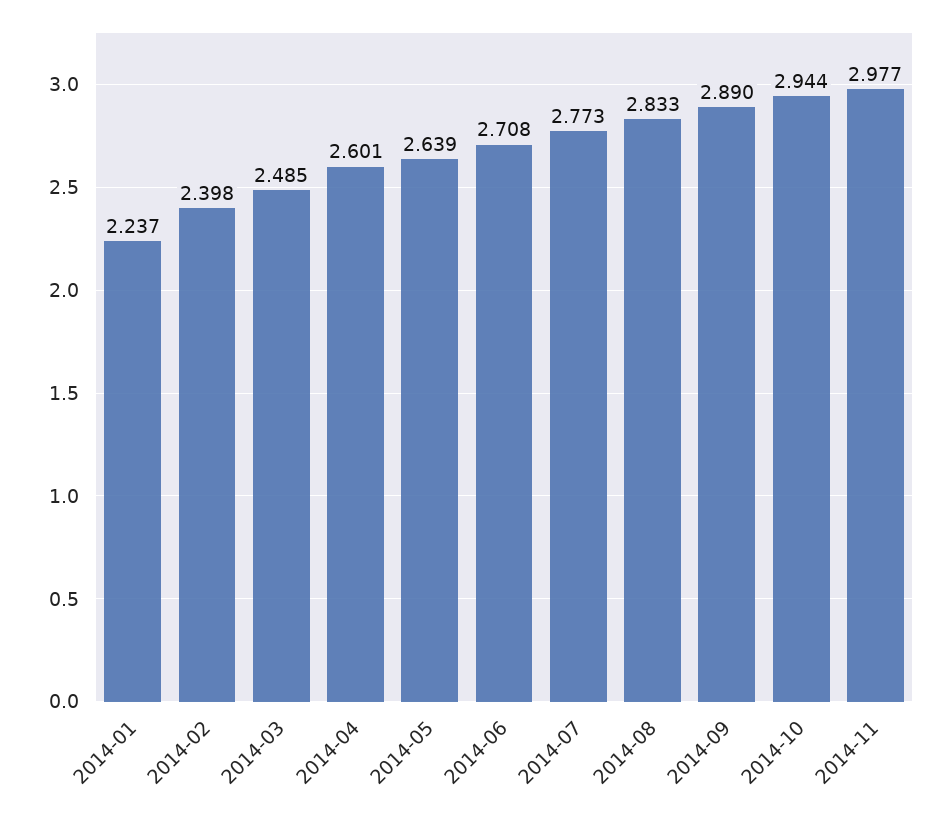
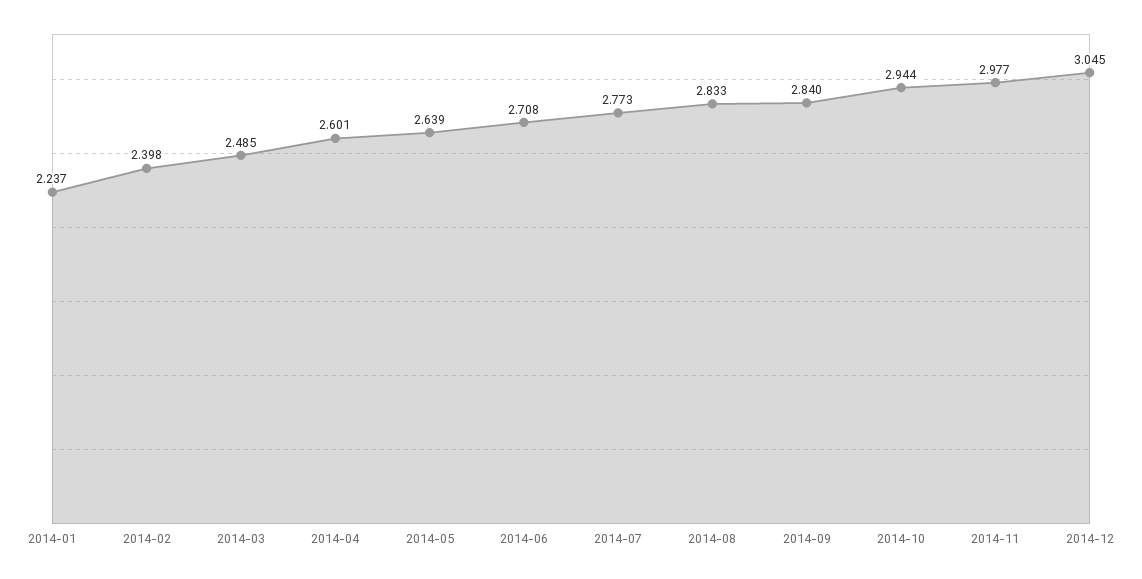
2014-09: 2.89 -> 2.84
2014-12: none -> 3.045

